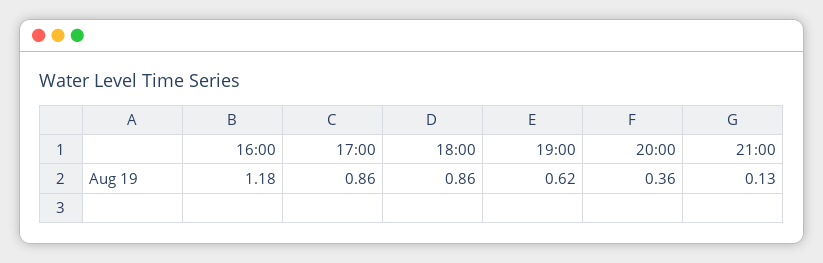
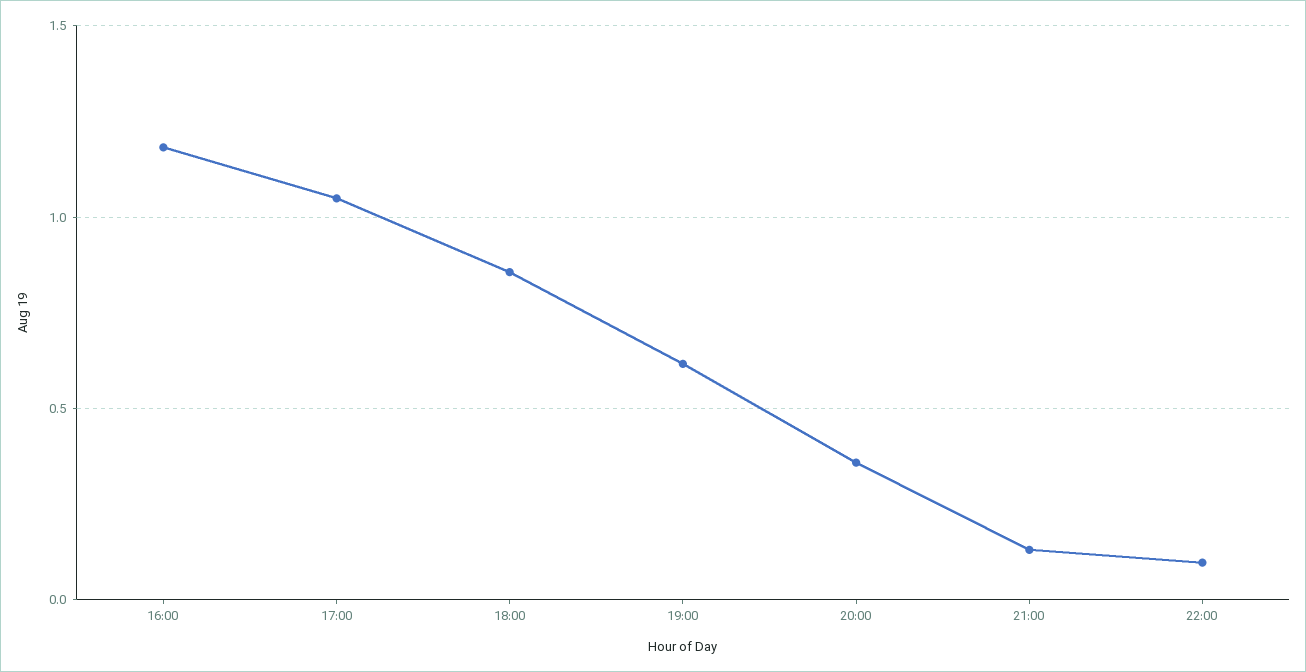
17:00: 0.86 -> 1.05
22:00: none -> 0.1

